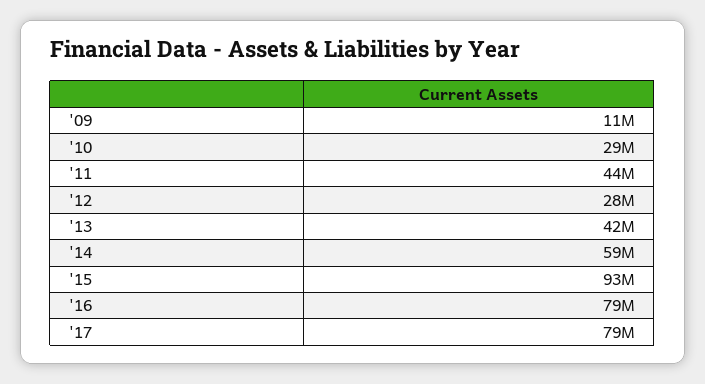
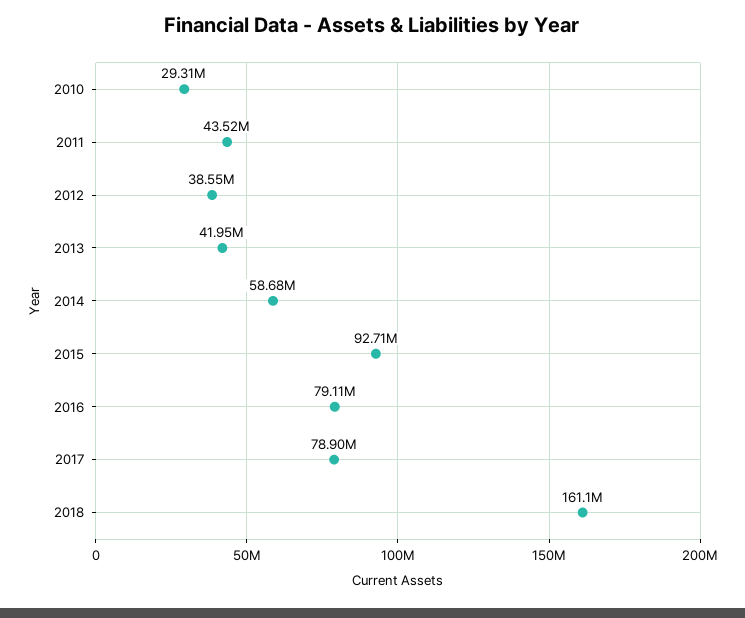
'09: 11000000 -> none
'12: 28000000 -> 38550000
2018: none -> 161100000

